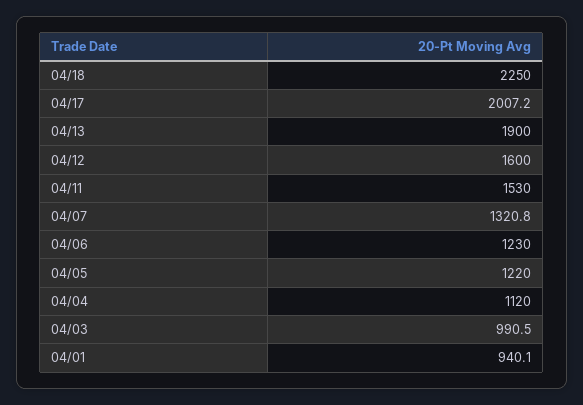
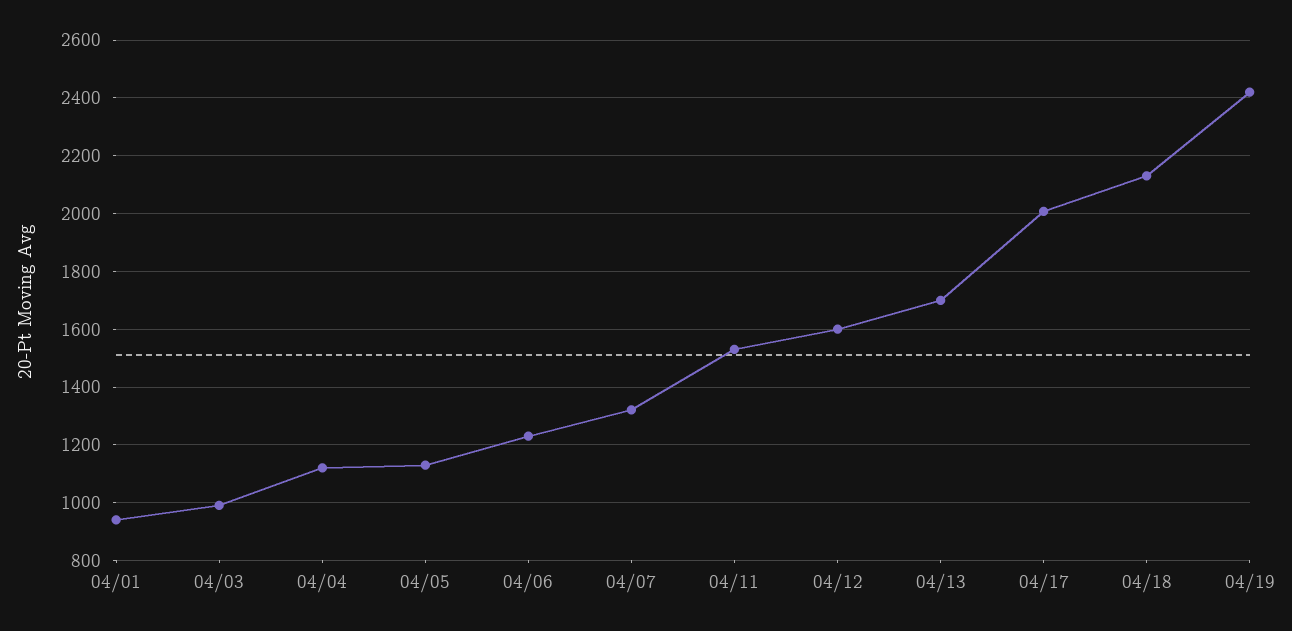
04/18: 2250 -> 2125
04/13: 1900 -> 1700
04/05: 1220 -> 1125
04/19: none -> 2425

